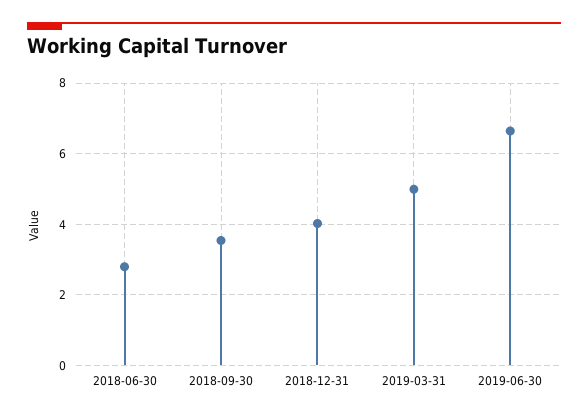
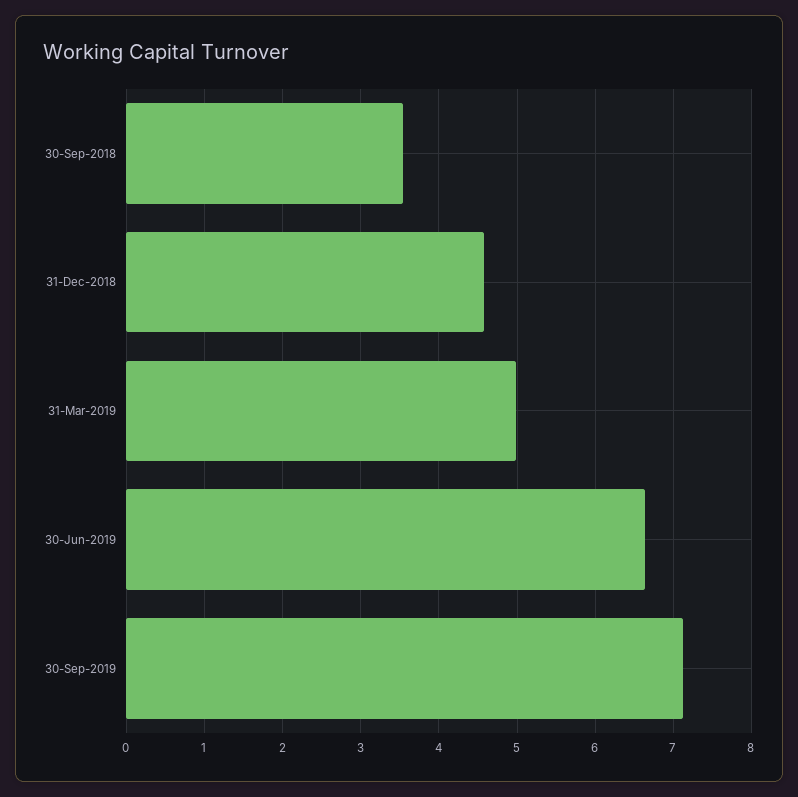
2018-06-30: 2.8 -> none
2018-12-31: 4 -> 4.6
30-Sep-2019: none -> 7.1

